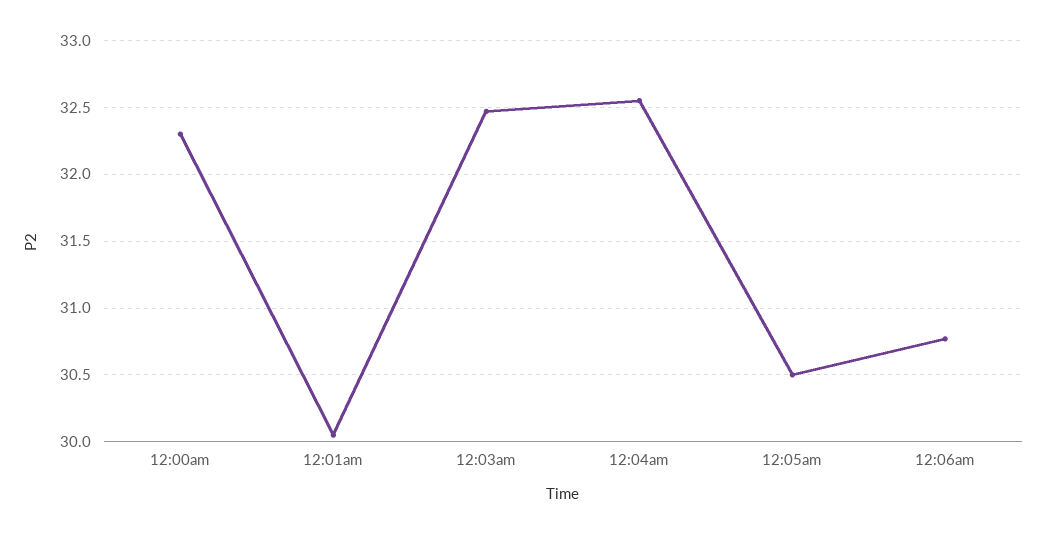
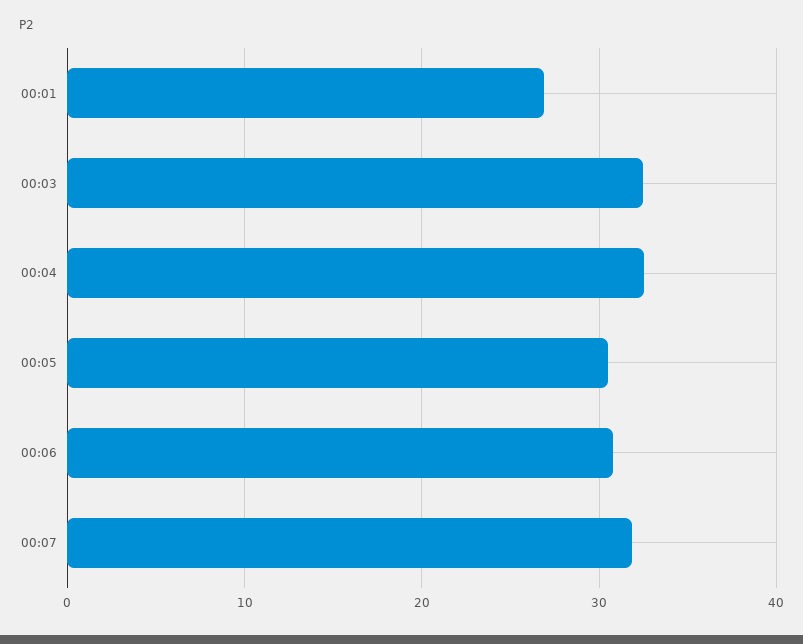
12:00am: 32.3 -> none
12:01am: 30.05 -> 27
00:07: none -> 32

